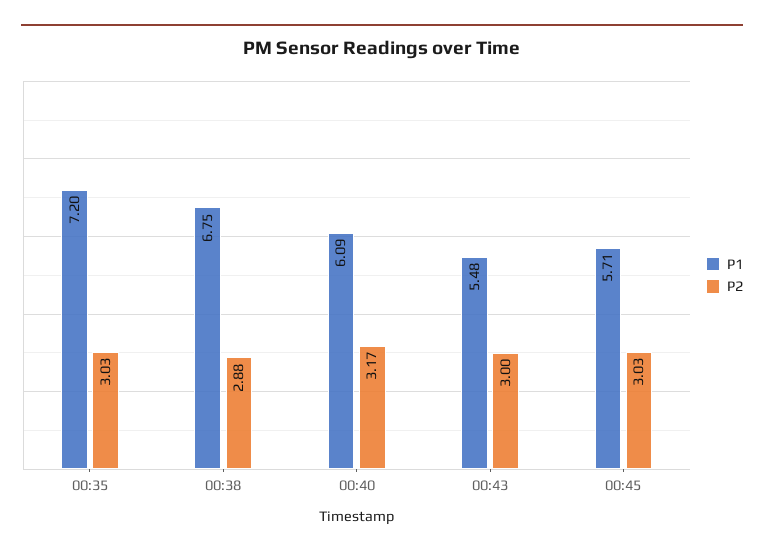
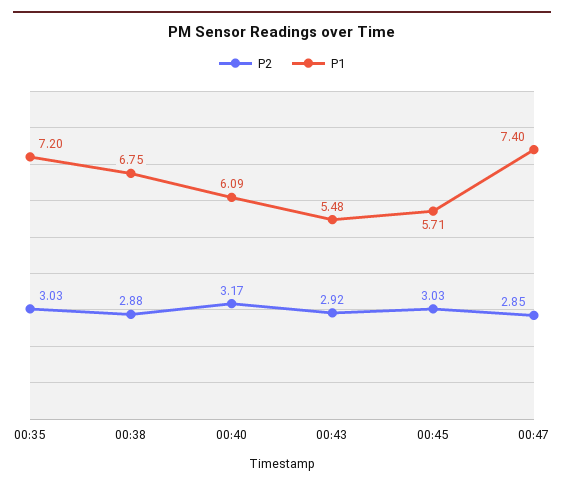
P2, 00:43: 3 -> 2.92
P2, 00:47: none -> 2.85
P1, 00:47: none -> 7.4

